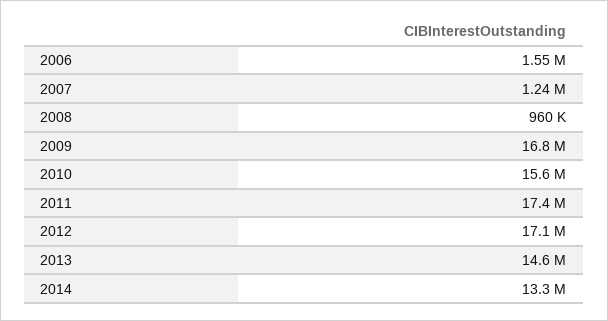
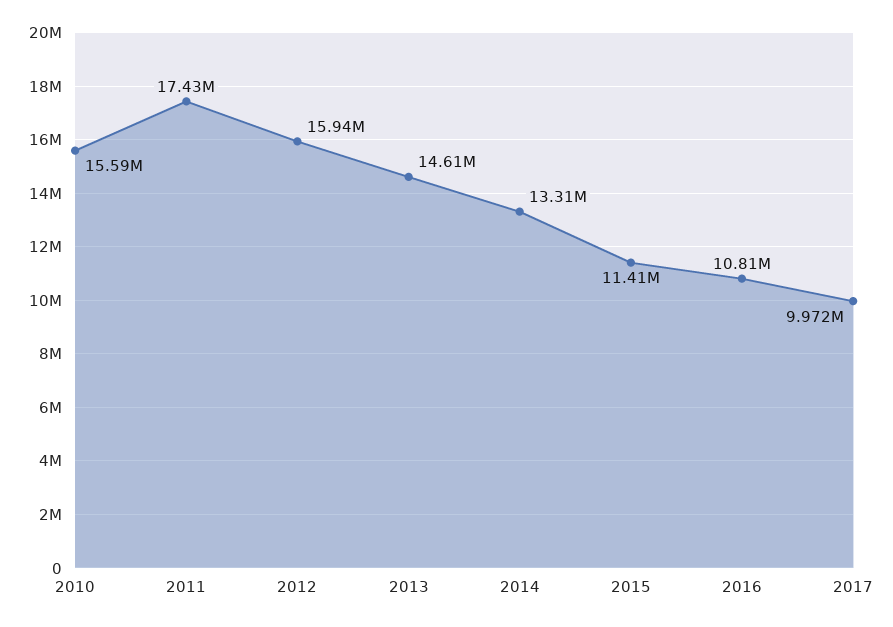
2006: 1550000 -> none
2007: 1240000 -> none
2008: 960000 -> none
2009: 16800000 -> none
2012: 17100000 -> 15940000
2015: none -> 11410000
2016: none -> 10810000
2017: none -> 9972000

